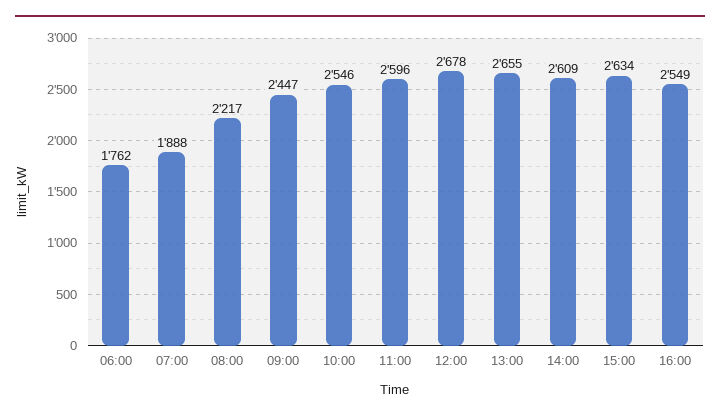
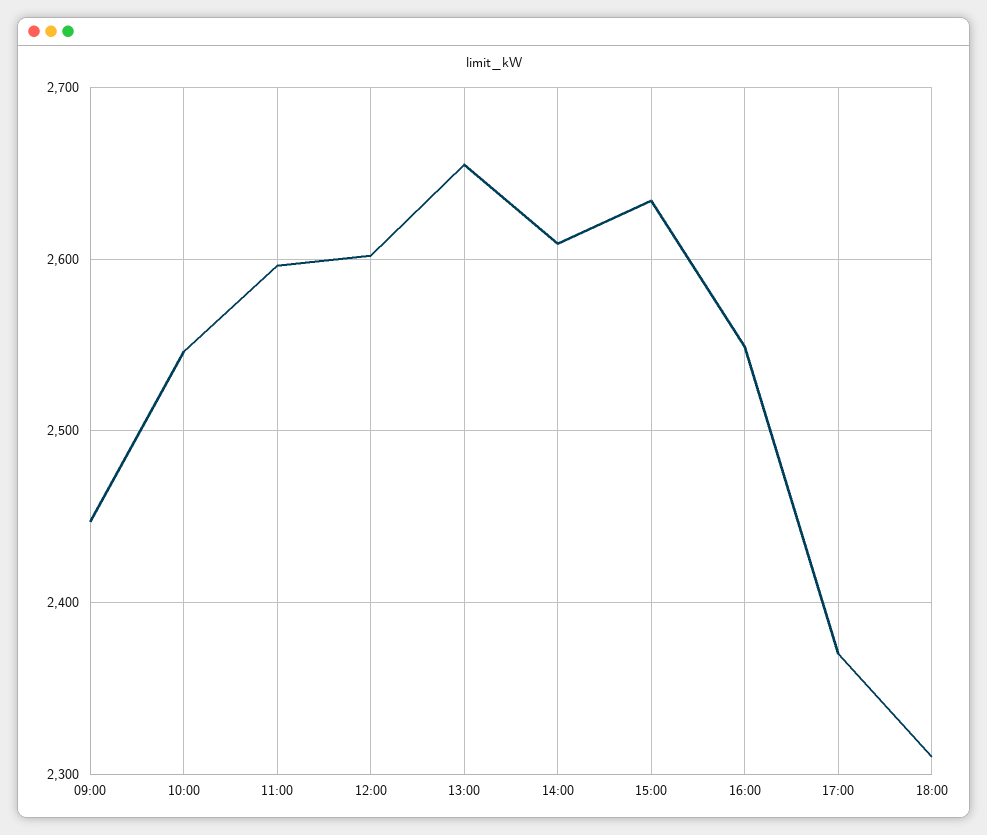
06:00: 1762 -> none
07:00: 1888 -> none
08:00: 2217 -> none
12:00: 2678 -> 2600
17:00: none -> 2370
18:00: none -> 2310

